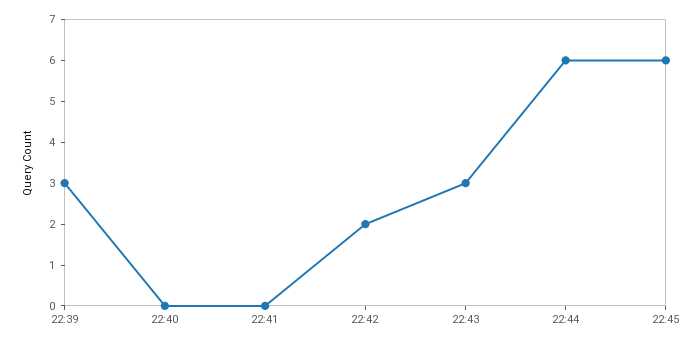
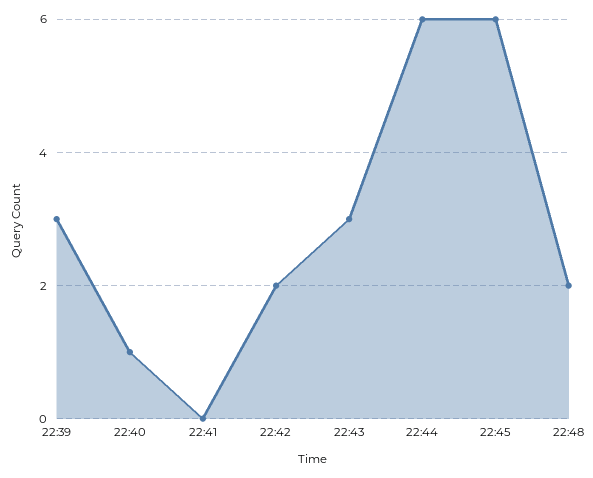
22:40: 0 -> 1
22:48: none -> 2

